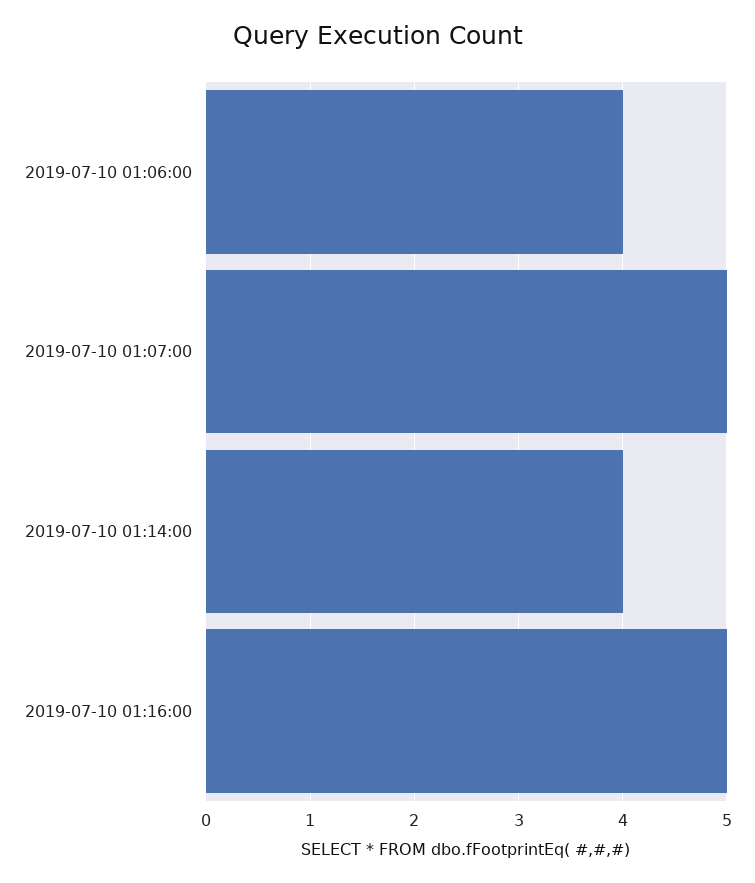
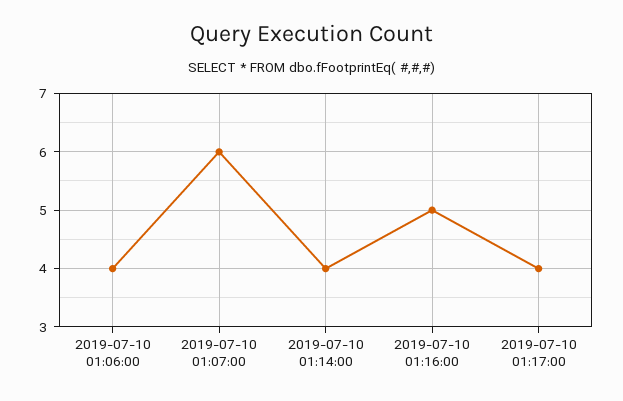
2019-07-10 01:07:00: 5 -> 6
2019-07-10 01:17:00: none -> 4

